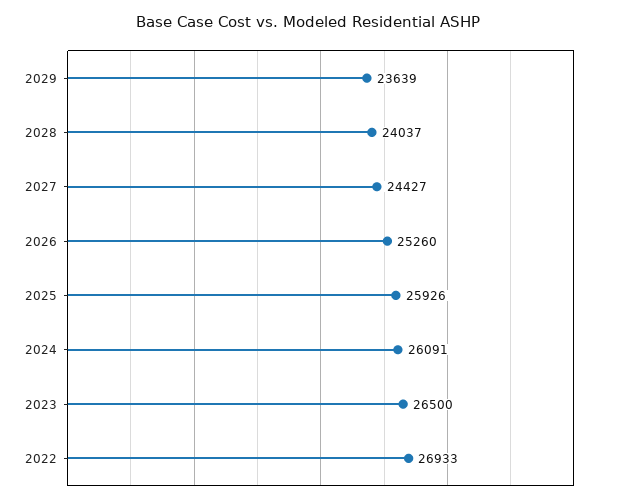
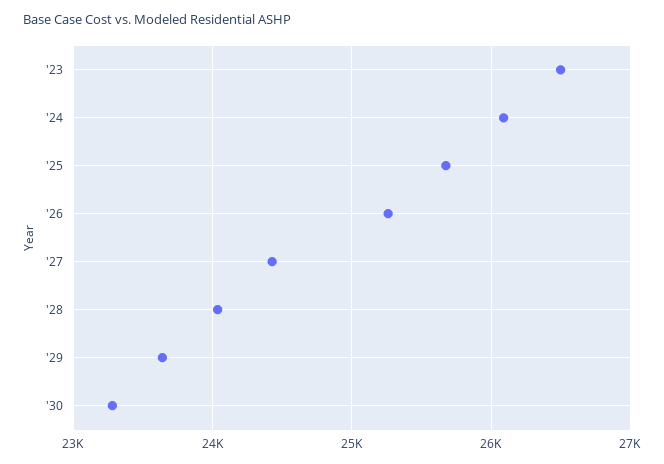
2025: 25926 -> 25700
2022: 26933 -> none
'30: none -> 23300

